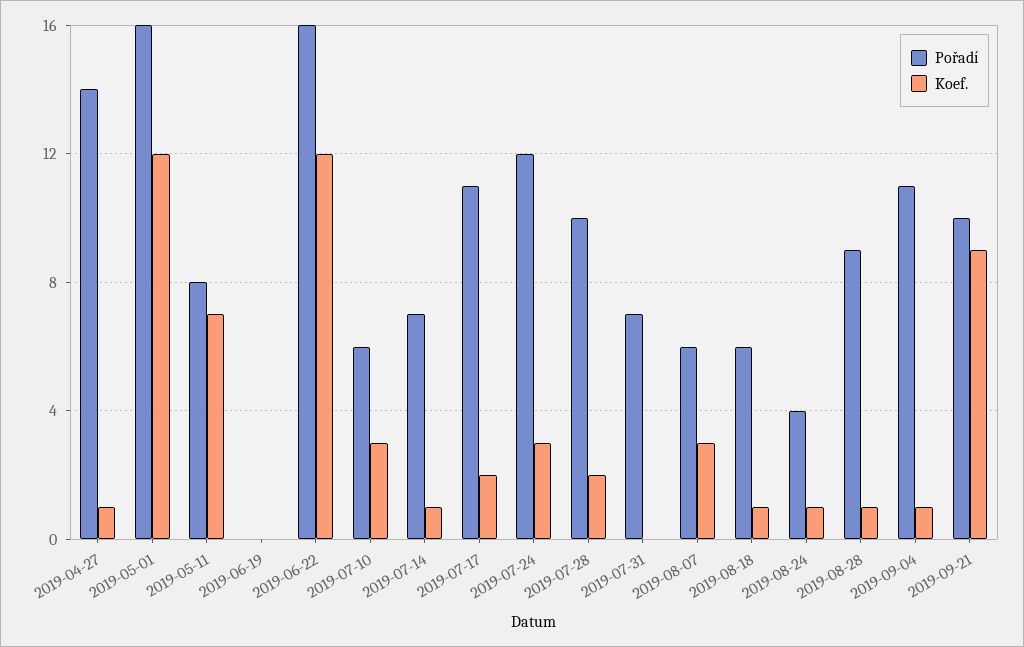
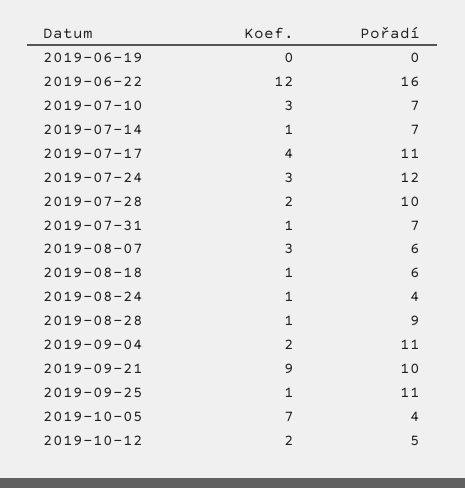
Pořadí, 2019-04-27: 14 -> none
Koef., 2019-04-27: 1 -> none
Pořadí, 2019-05-01: 16 -> none
Koef., 2019-05-01: 12 -> none
Pořadí, 2019-05-11: 8 -> none
Koef., 2019-05-11: 7 -> none
Pořadí, 2019-07-10: 6 -> 7
Koef., 2019-07-17: 2 -> 4
Koef., 2019-07-31: 0 -> 1
Koef., 2019-09-04: 1 -> 2
Koef., 2019-09-25: none -> 1
Pořadí, 2019-09-25: none -> 11
Koef., 2019-10-05: none -> 7
Pořadí, 2019-10-05: none -> 4
Koef., 2019-10-12: none -> 2
Pořadí, 2019-10-12: none -> 5

